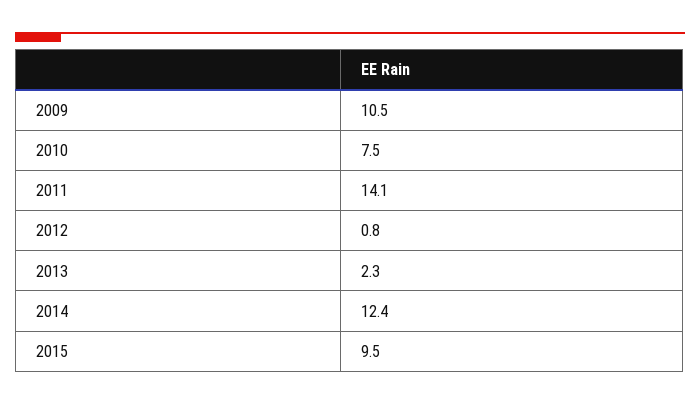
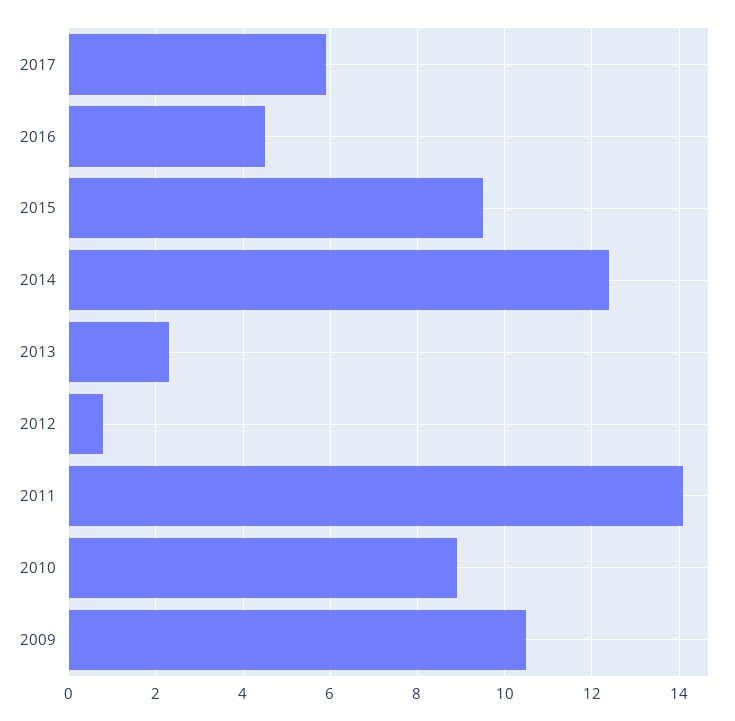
2010: 7.5 -> 9
2017: none -> 6
2016: none -> 4.5

